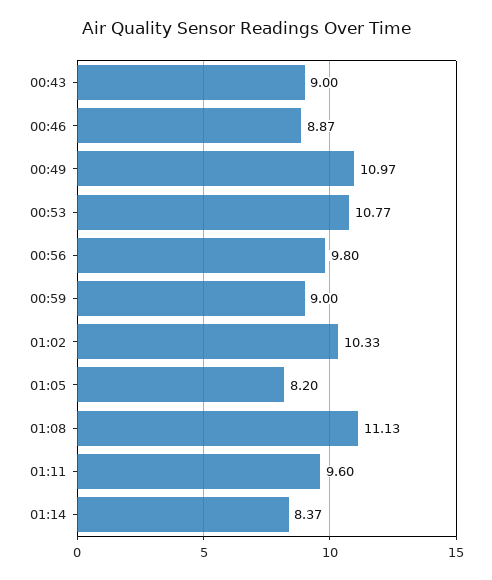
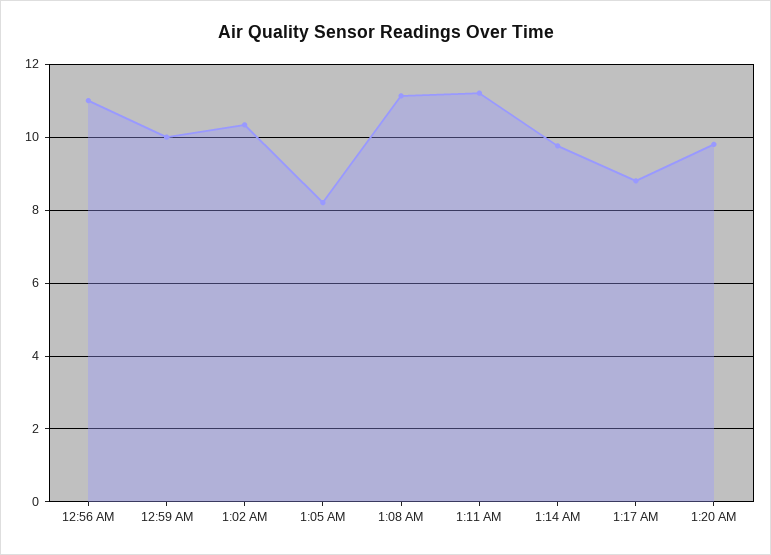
00:43: 9 -> none
00:46: 8.87 -> none
00:49: 10.97 -> none
00:53: 10.77 -> none
00:56: 9.8 -> 11
00:59: 9 -> 10
01:11: 9.6 -> 11.2
01:14: 8.37 -> 9.8
1:17 AM: none -> 8.8
1:20 AM: none -> 9.8

